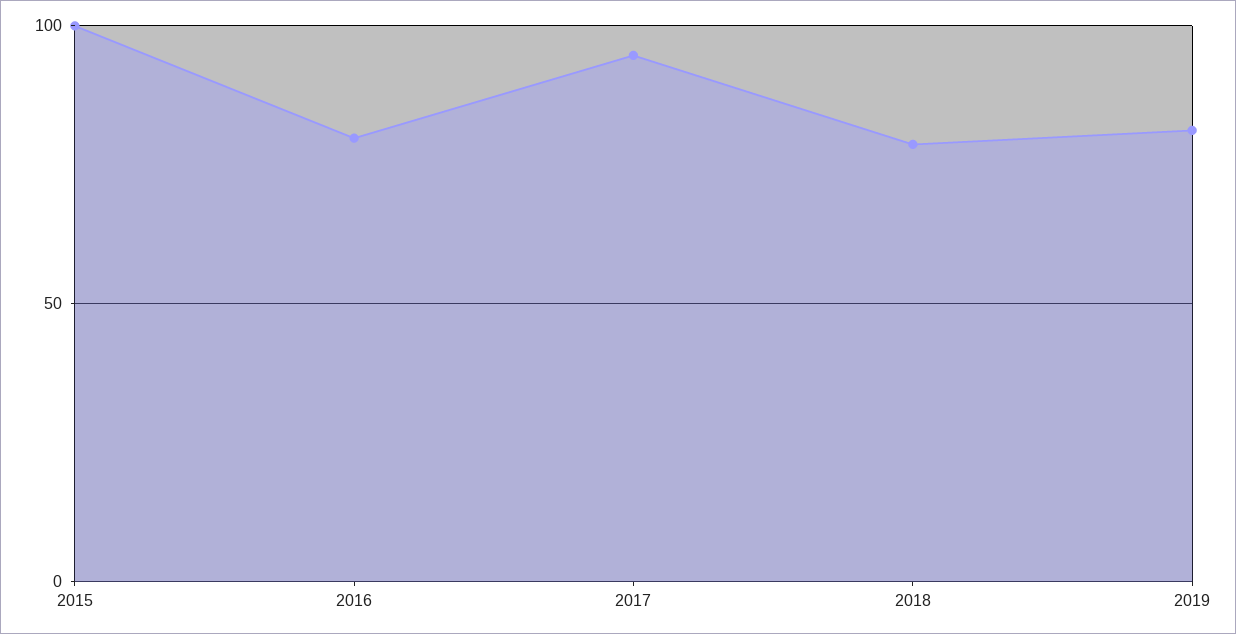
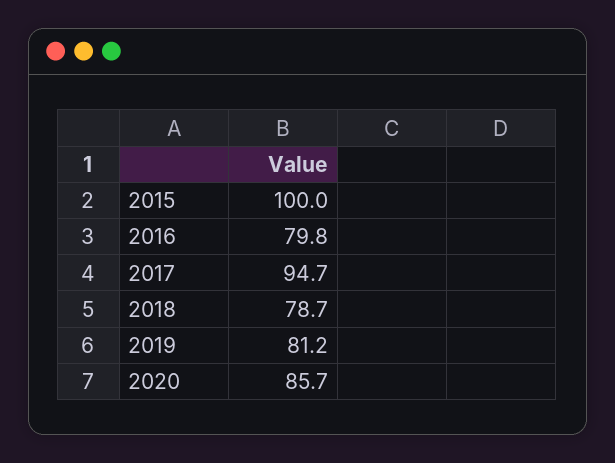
2020: none -> 85.7

